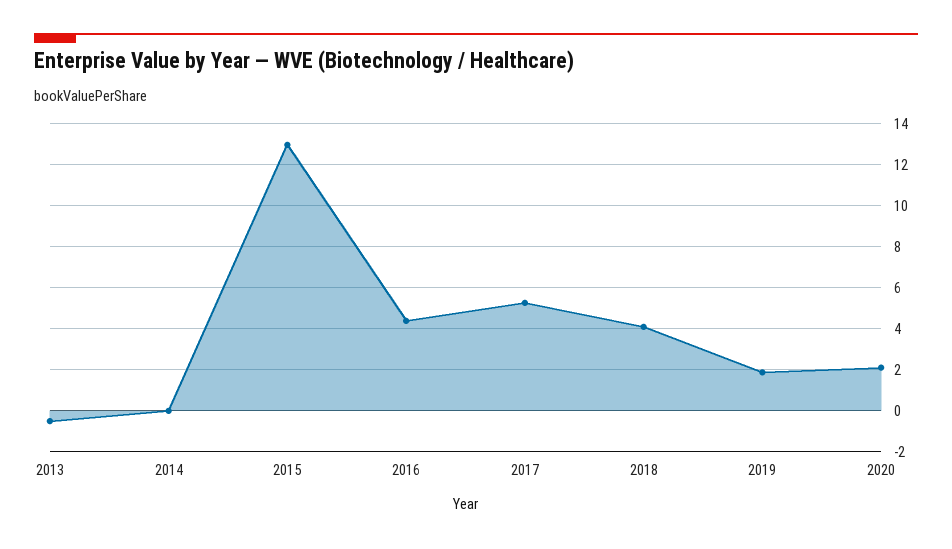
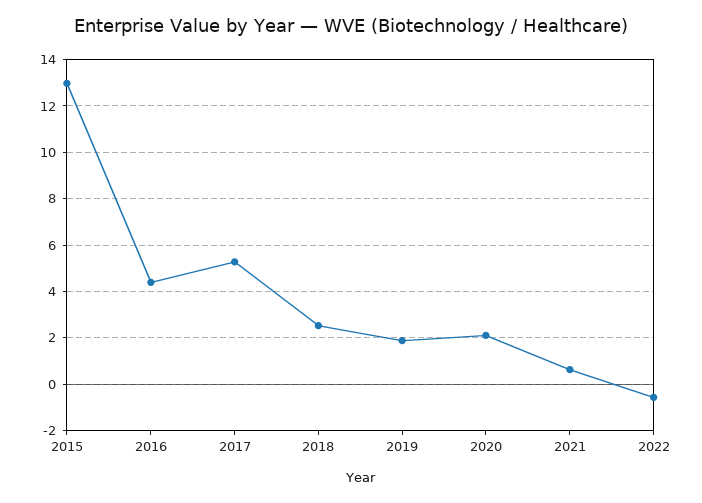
2013: -0.5 -> none
2014: 0 -> none
2018: 4 -> 2.5
2021: none -> 0.5
2022: none -> -0.5

